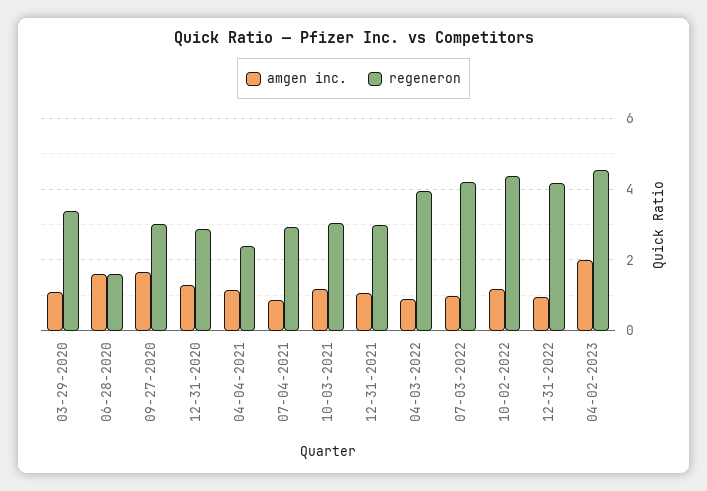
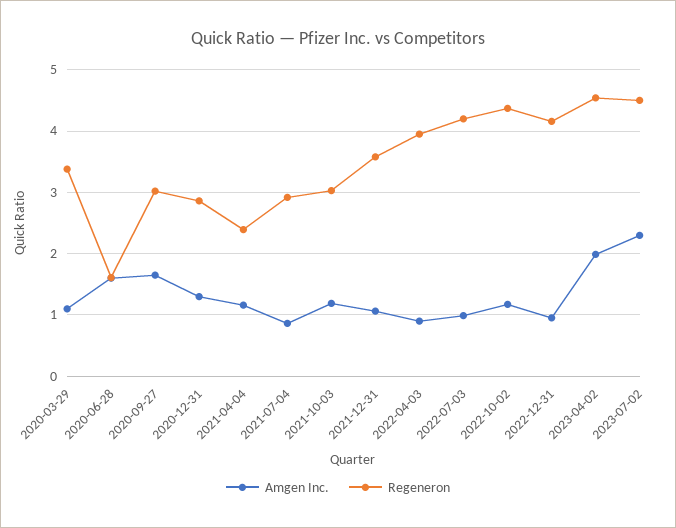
regeneron, 12-31-2021: 3 -> 3.6
amgen inc., 2023-07-02: none -> 2.3
regeneron, 2023-07-02: none -> 4.5

